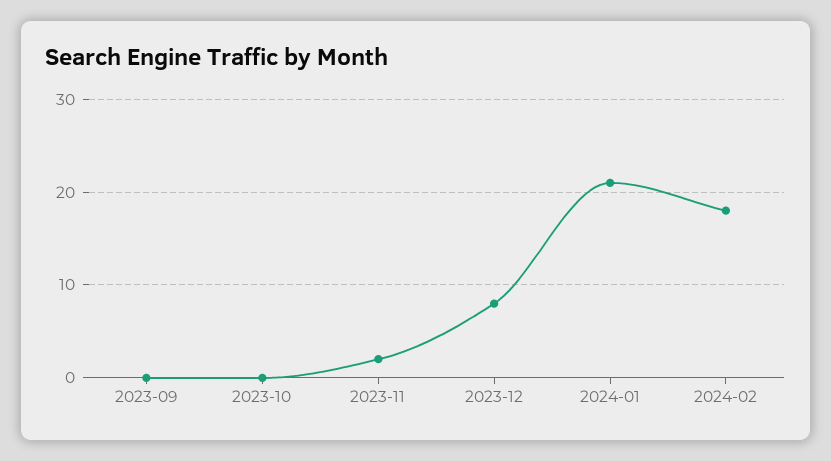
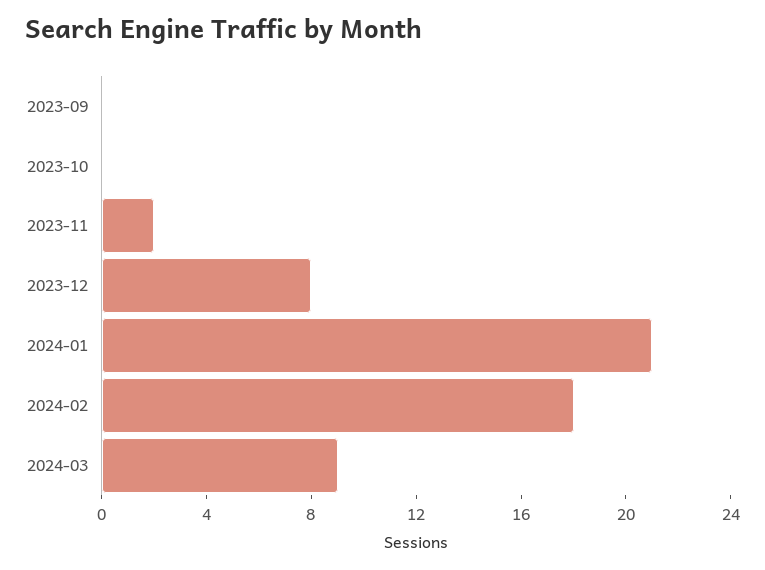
2024-03: none -> 9

